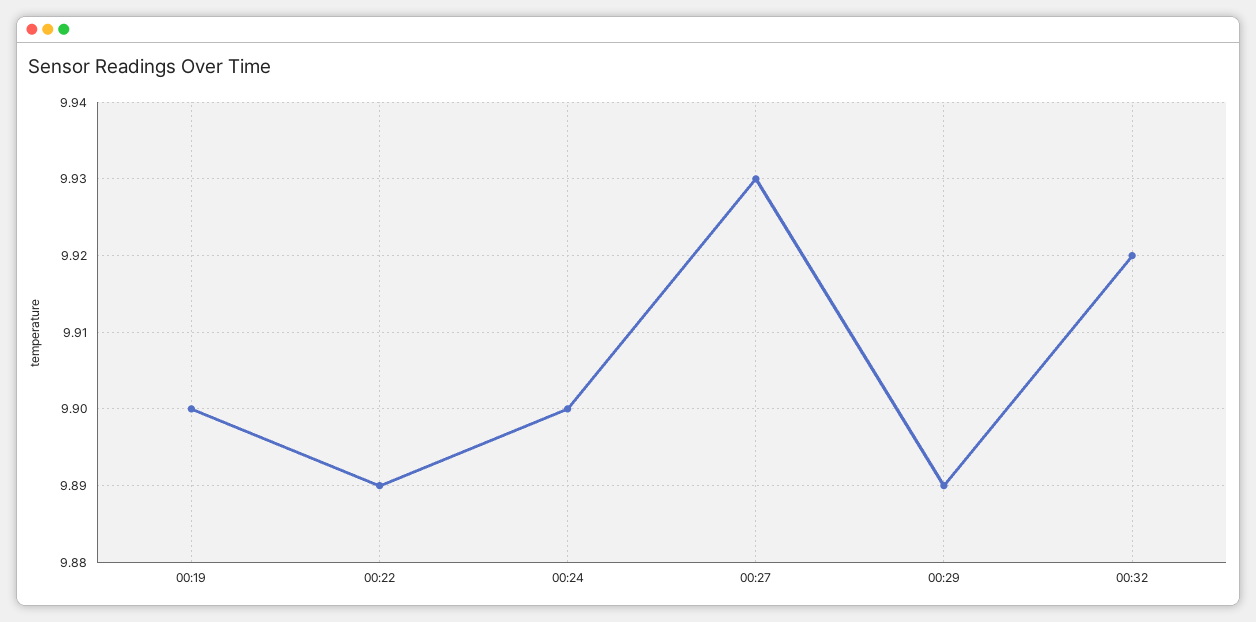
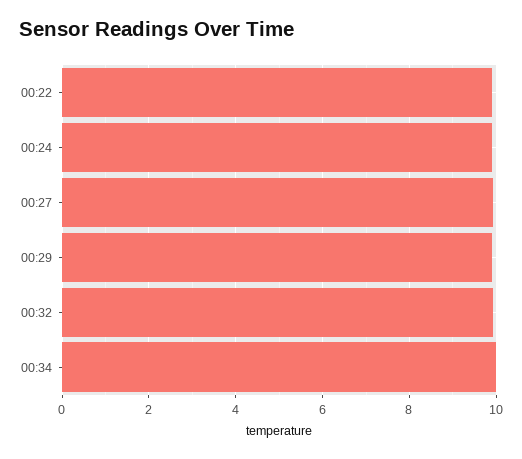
00:19: 9.9 -> none
00:34: none -> 10

